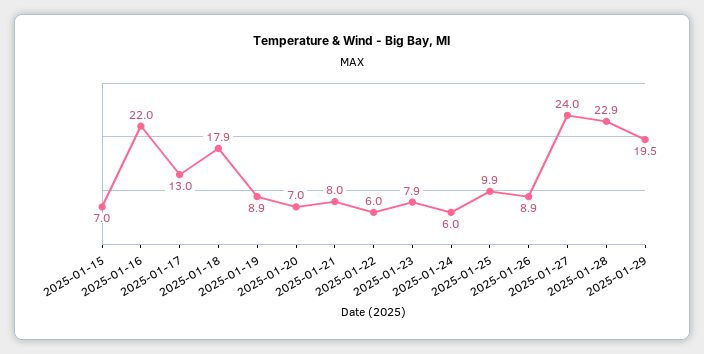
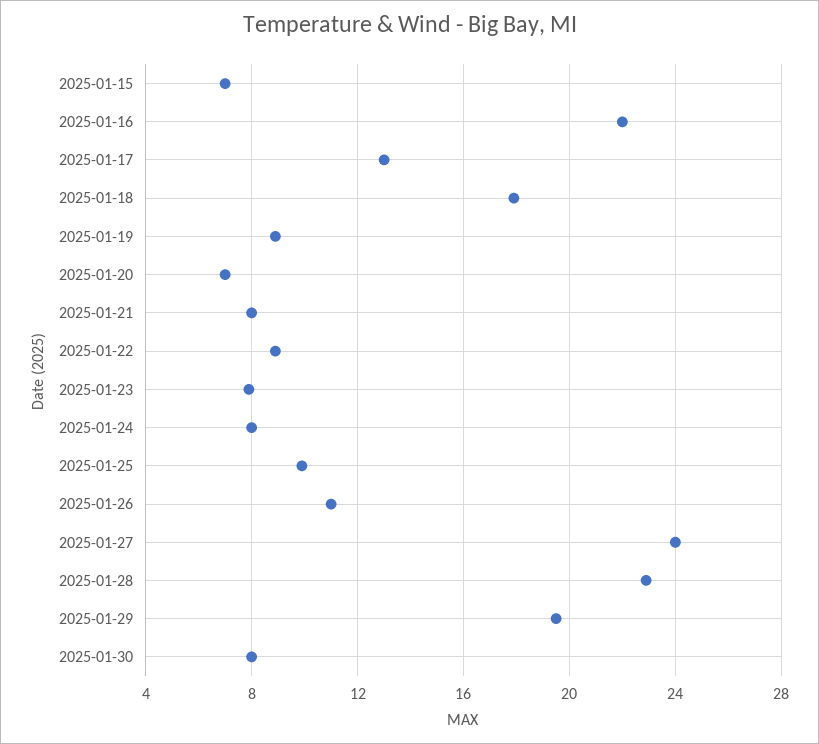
2025-01-22: 6 -> 9
2025-01-24: 6 -> 8
2025-01-26: 8.9 -> 11
2025-01-30: none -> 8

